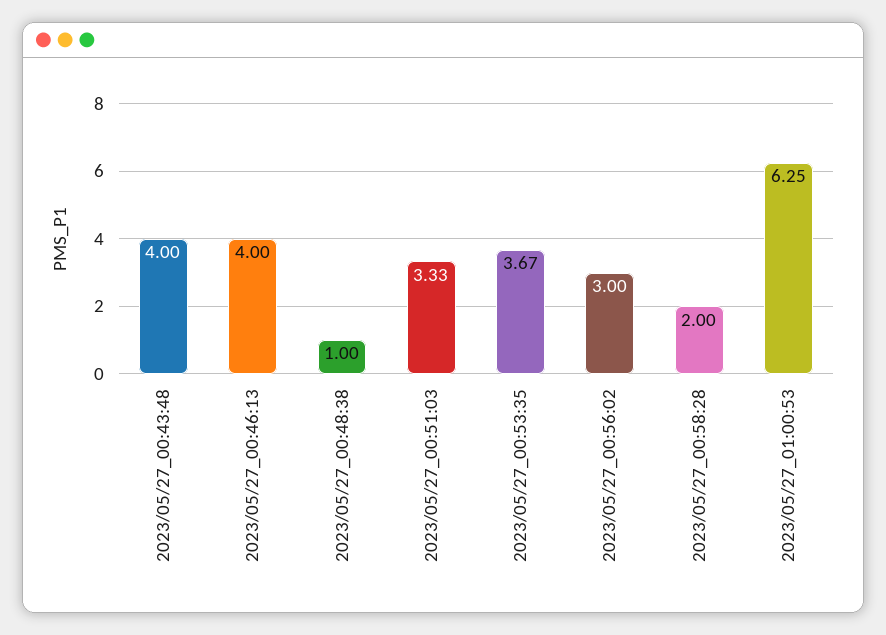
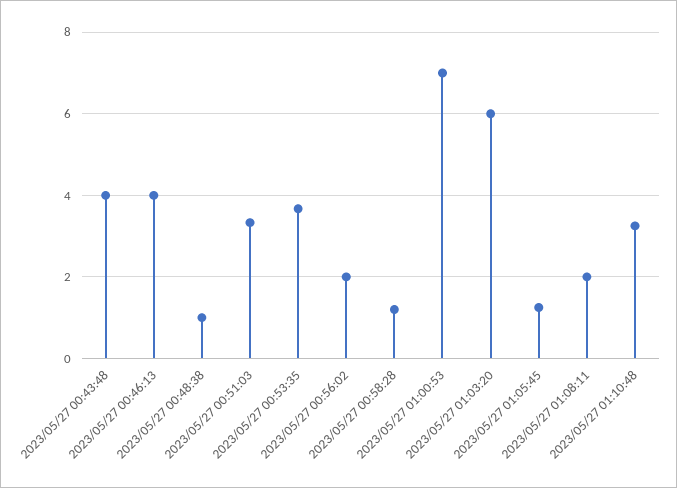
2023/05/27_00:56:02: 3 -> 2
2023/05/27_00:58:28: 2 -> 1.2
2023/05/27_01:00:53: 6.25 -> 7
2023/05/27 01:03:20: none -> 6
2023/05/27 01:05:45: none -> 1.2
2023/05/27 01:08:11: none -> 2
2023/05/27 01:10:48: none -> 3.2

